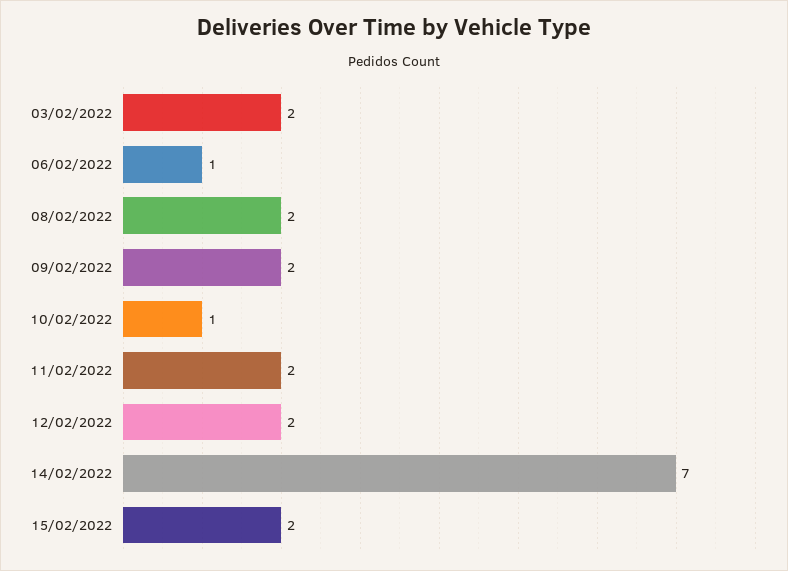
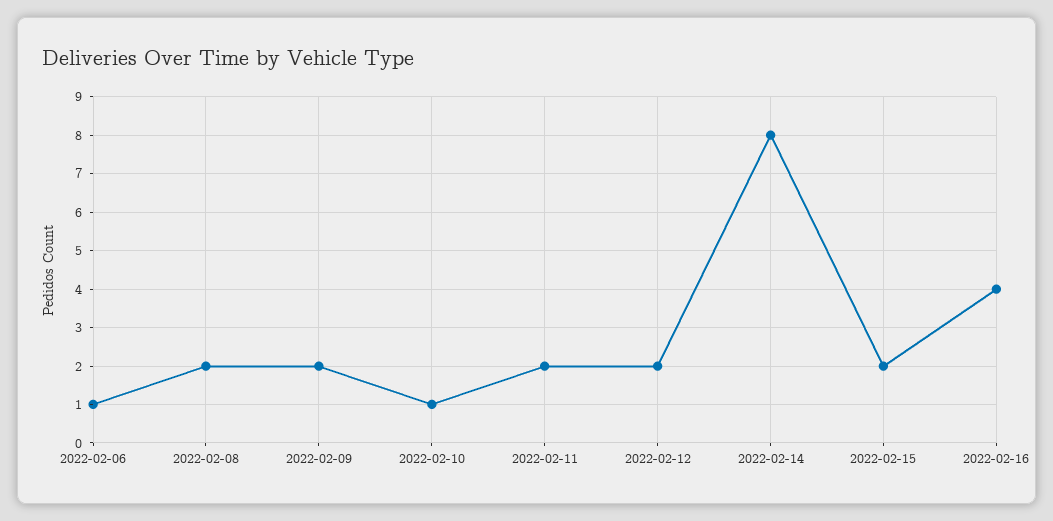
03/02/2022: 2 -> none
14/02/2022: 7 -> 8
2022-02-16: none -> 4

